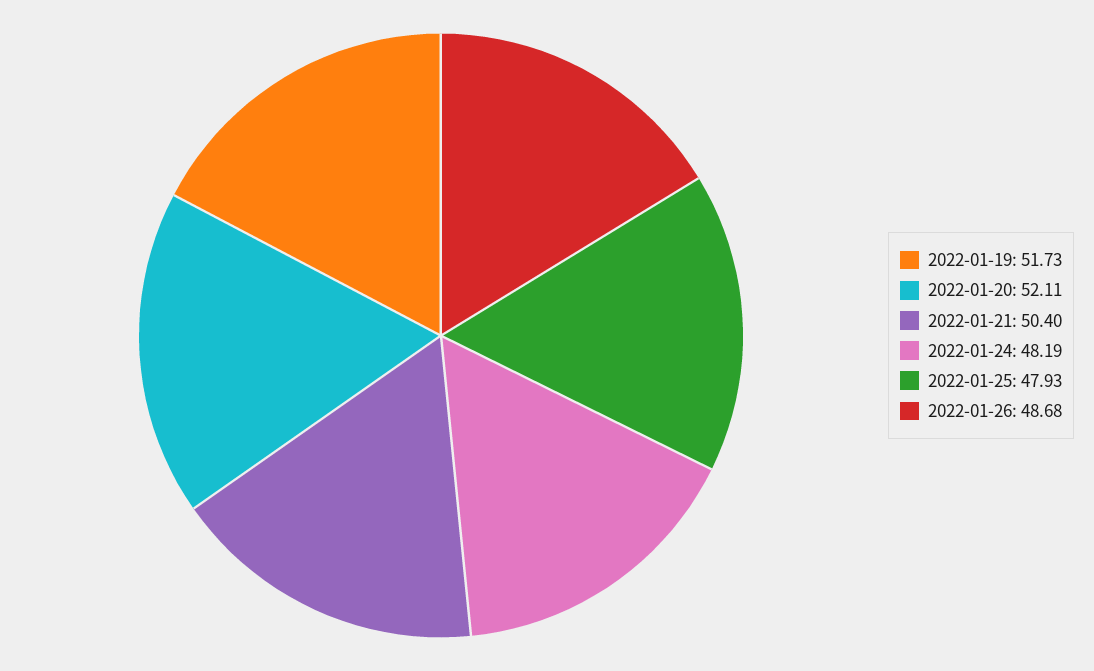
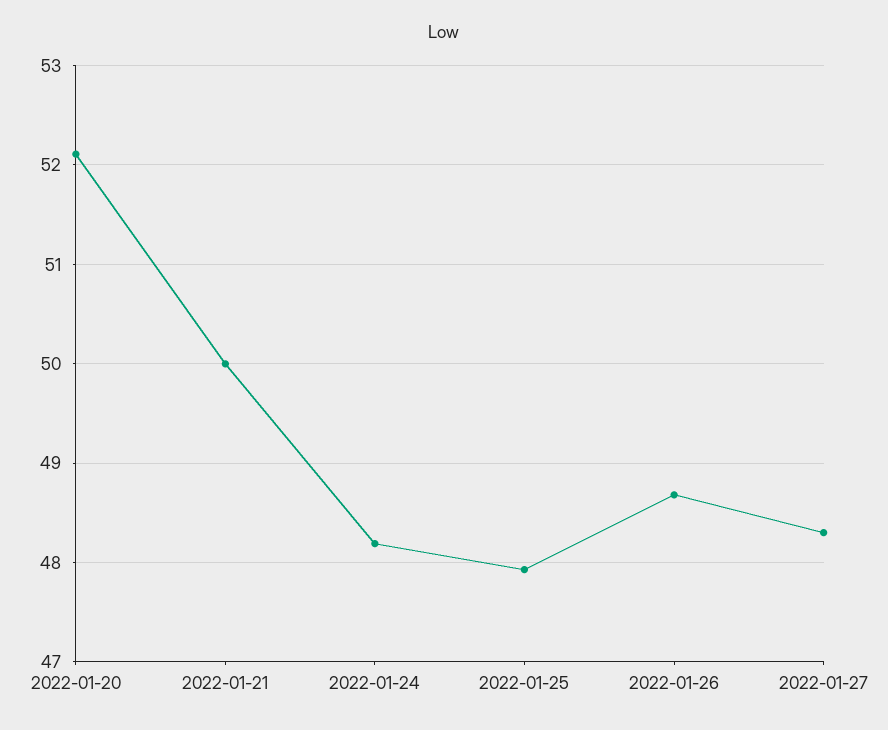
2022-01-19: 51.73 -> none
2022-01-21: 50.4 -> 50
2022-01-27: none -> 48.3

